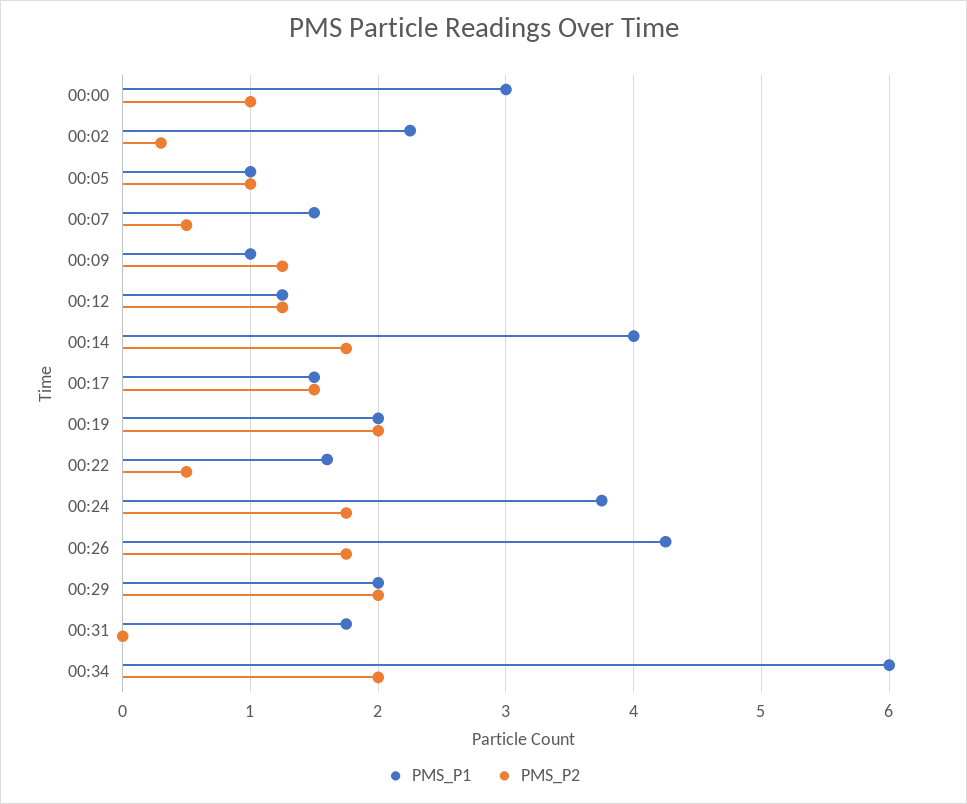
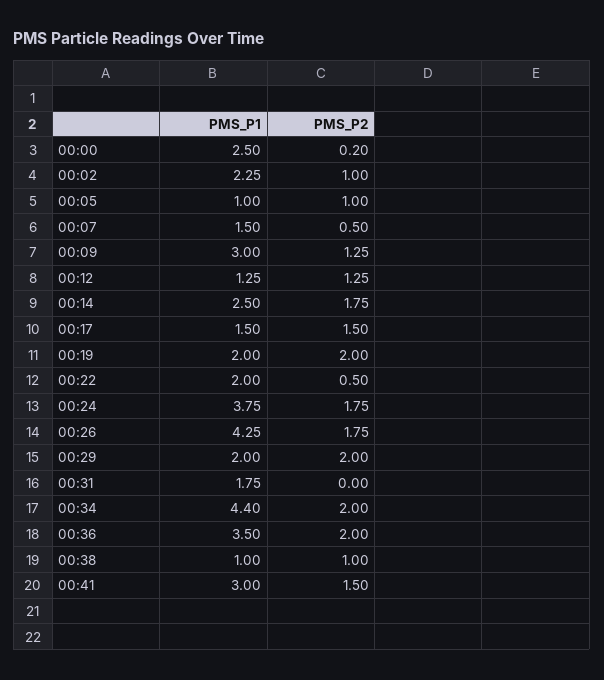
PMS_P1, 00:00: 3 -> 2.5
PMS_P2, 00:00: 1 -> 0.2
PMS_P2, 00:02: 0.3 -> 1
PMS_P1, 00:09: 1 -> 3
PMS_P1, 00:14: 4 -> 2.5
PMS_P1, 00:22: 1.6 -> 2
PMS_P1, 00:34: 6 -> 4.4
PMS_P1, 00:36: none -> 3.5
PMS_P2, 00:36: none -> 2
PMS_P1, 00:38: none -> 1
PMS_P2, 00:38: none -> 1
PMS_P1, 00:41: none -> 3
PMS_P2, 00:41: none -> 1.5

